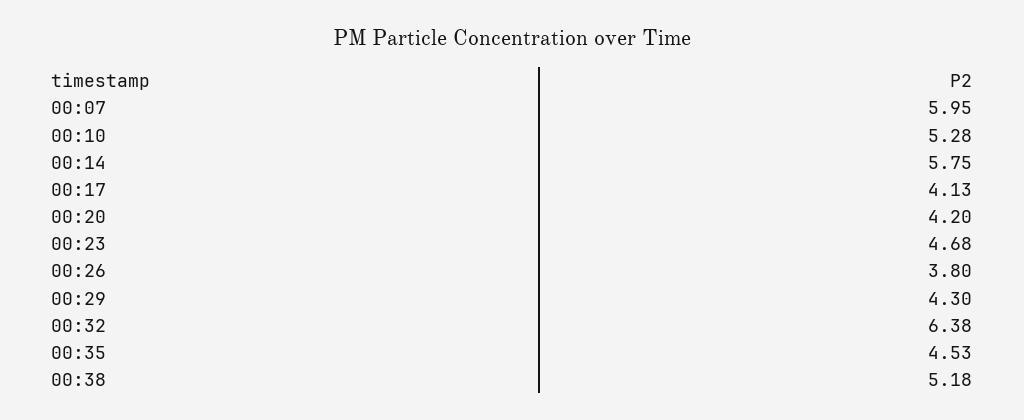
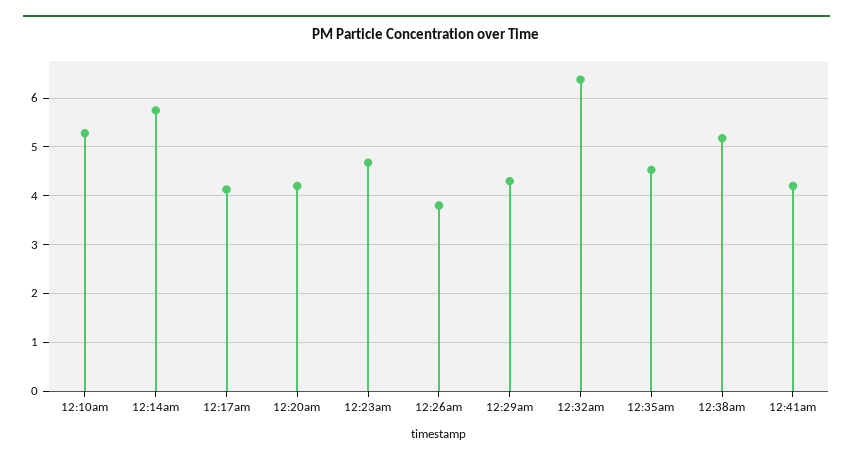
00:07: 5.95 -> none
12:41am: none -> 4.2

